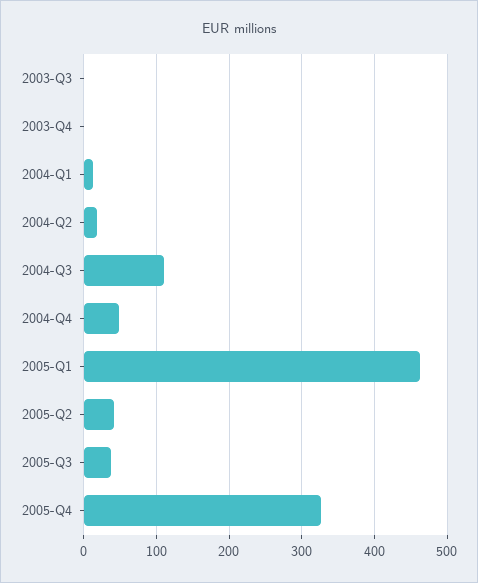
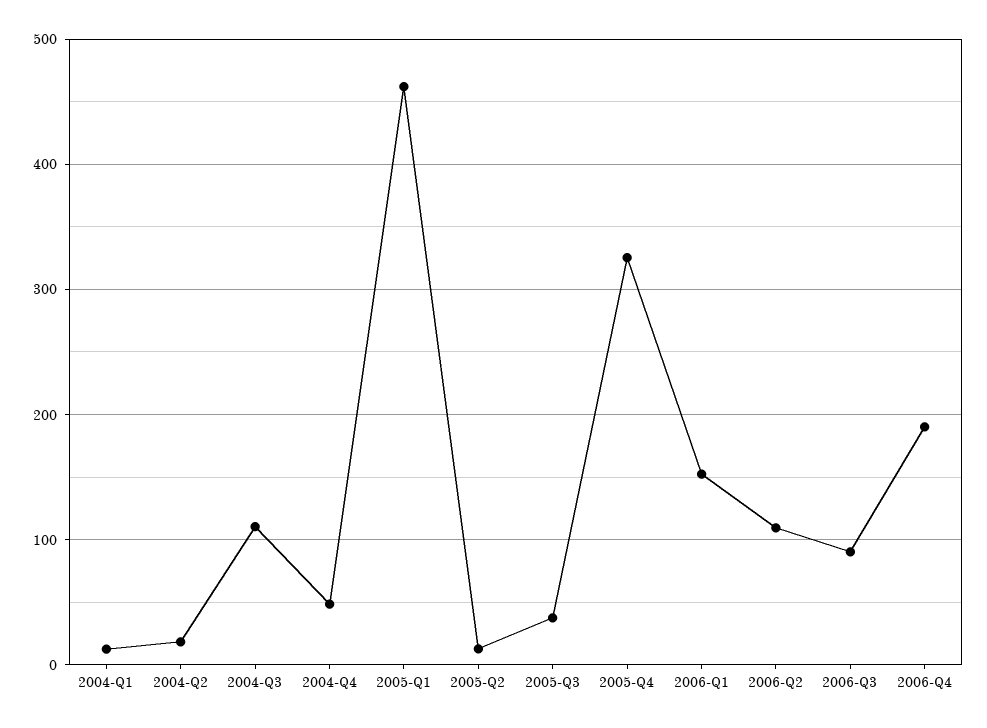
2003-Q3: 0 -> none
2003-Q4: 0 -> none
2005-Q2: 40 -> 10
2006-Q1: none -> 150
2006-Q2: none -> 110
2006-Q3: none -> 90
2006-Q4: none -> 190

